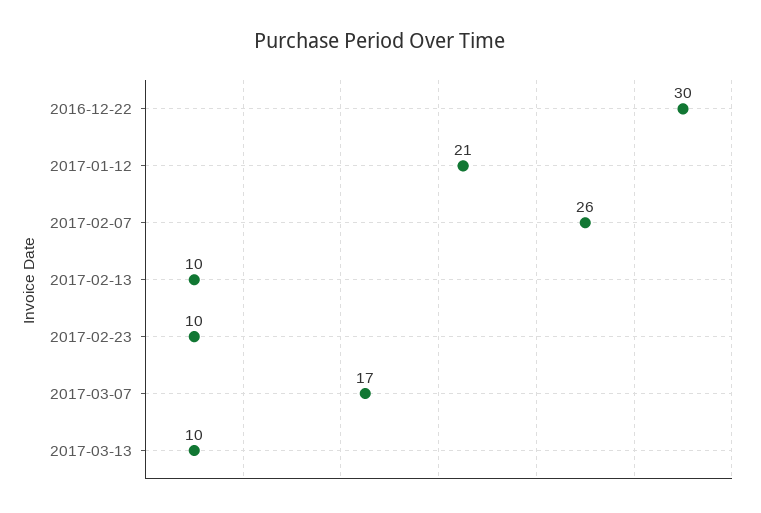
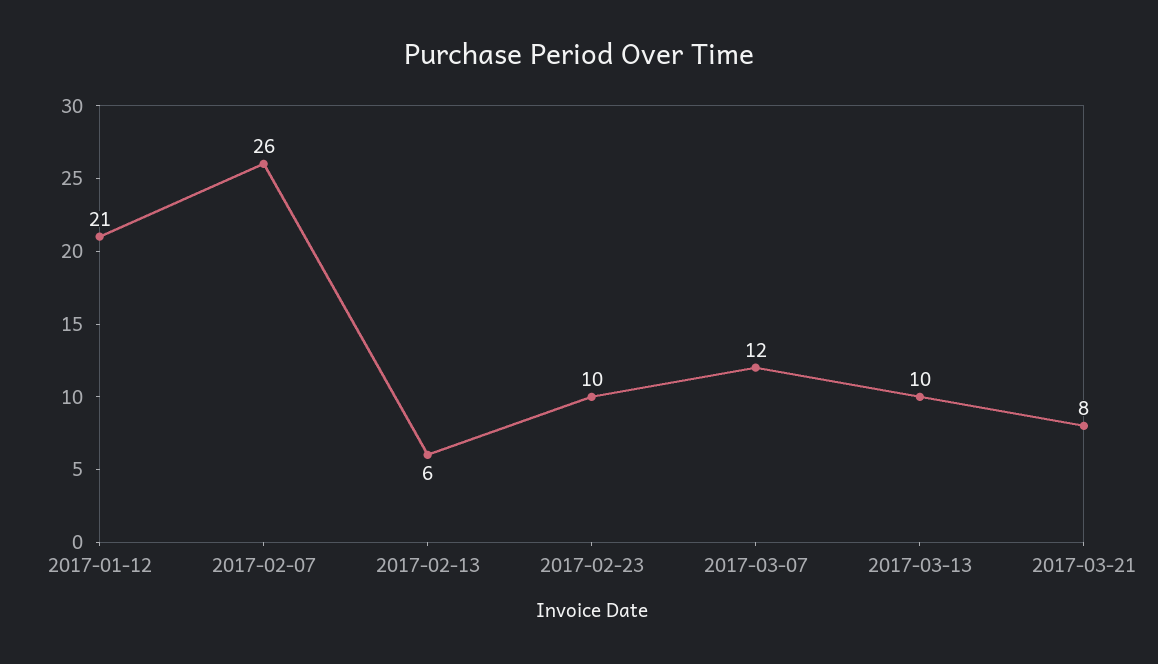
2016-12-22: 30 -> none
2017-02-13: 10 -> 6
2017-03-07: 17 -> 12
2017-03-21: none -> 8

